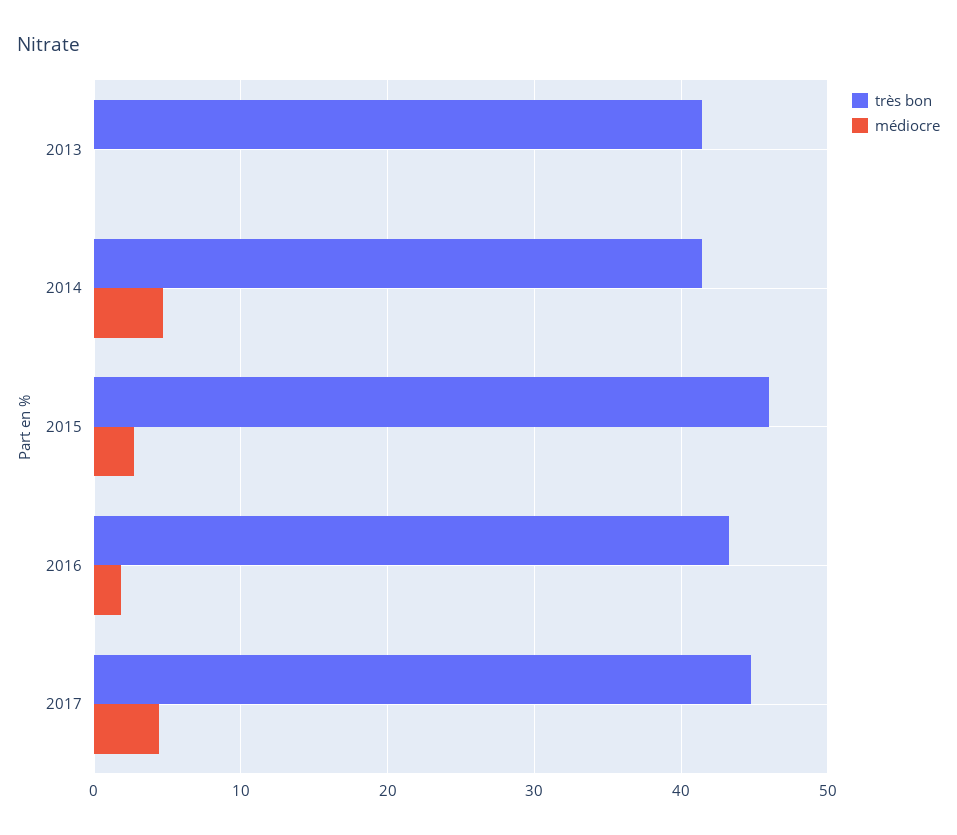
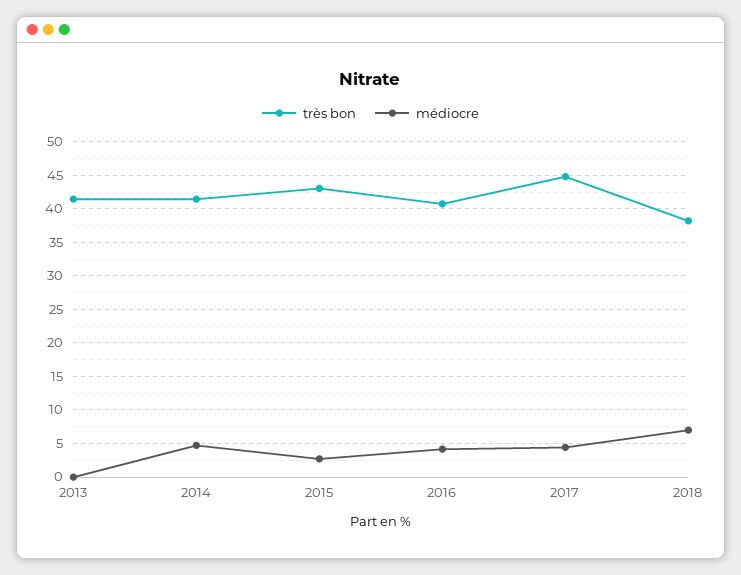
très bon, 2015: 46 -> 43
très bon, 2016: 43 -> 41
médiocre, 2016: 2 -> 4
très bon, 2018: none -> 38
médiocre, 2018: none -> 7

